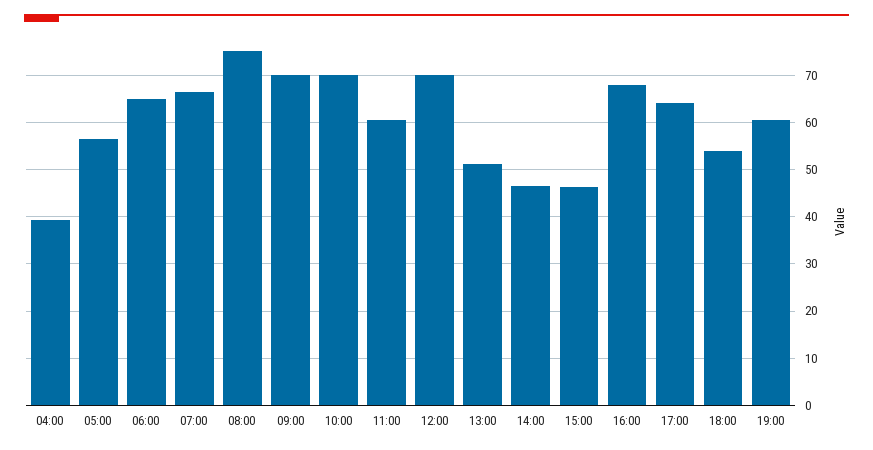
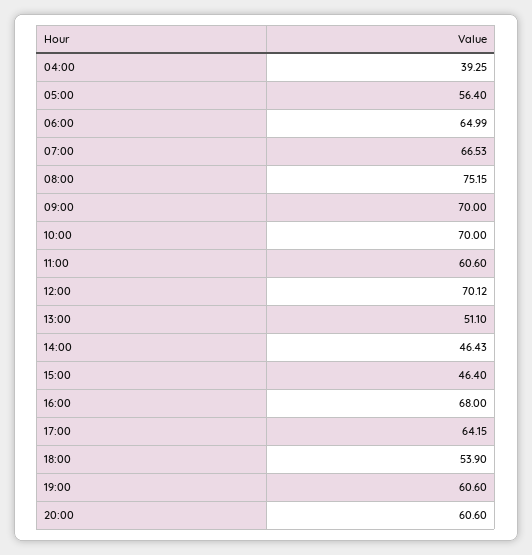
20:00: none -> 60.6

